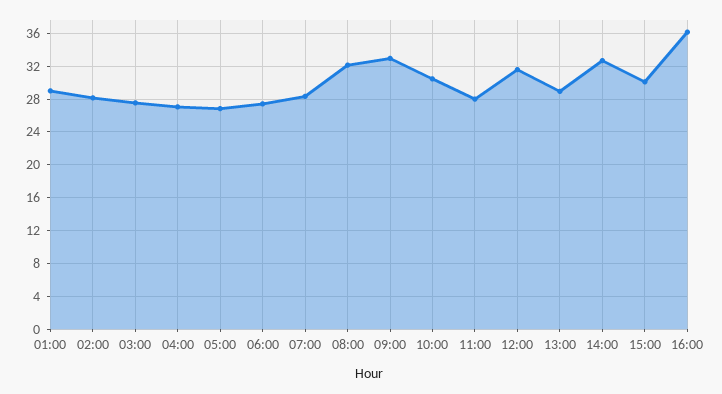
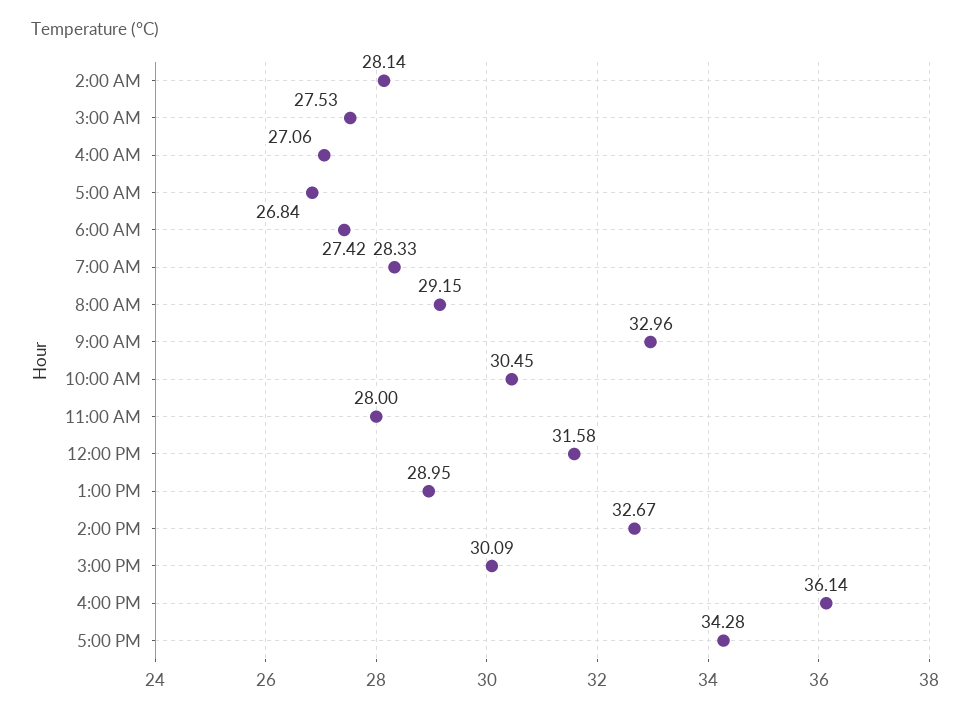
01:00: 29 -> none
08:00: 32 -> 29.15
5:00 PM: none -> 34.28

